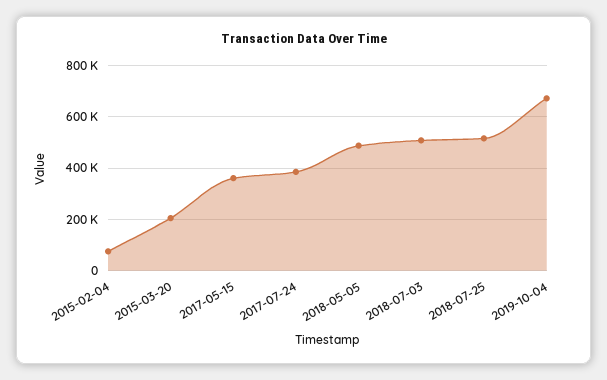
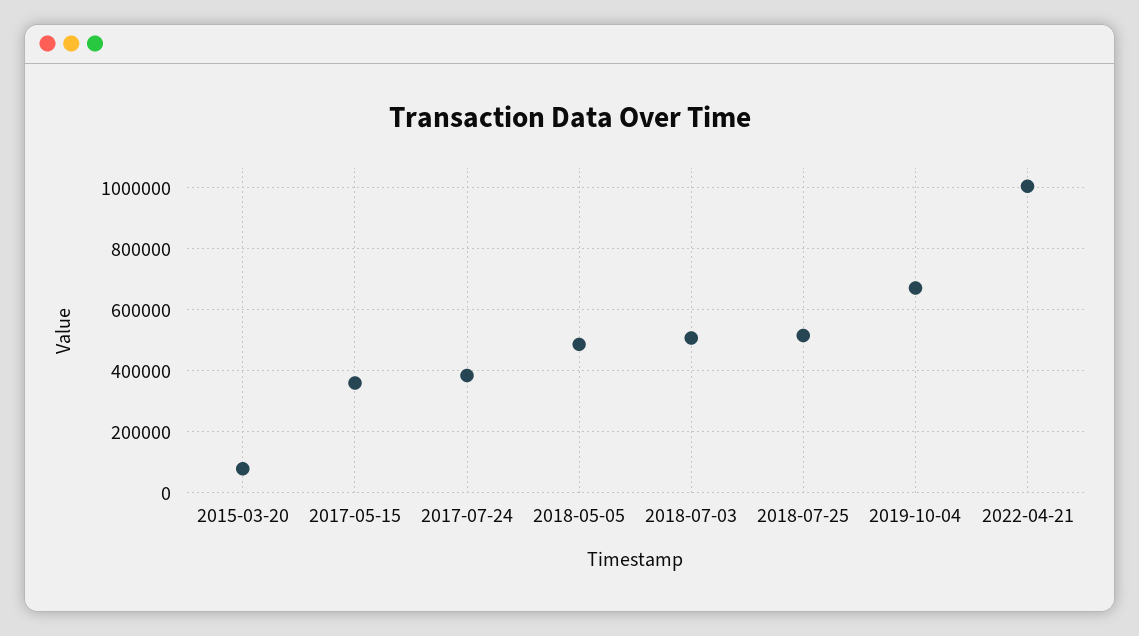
2015-02-04: 75000 -> none
2015-03-20: 200000 -> 80000
2022-04-21: none -> 1000000

